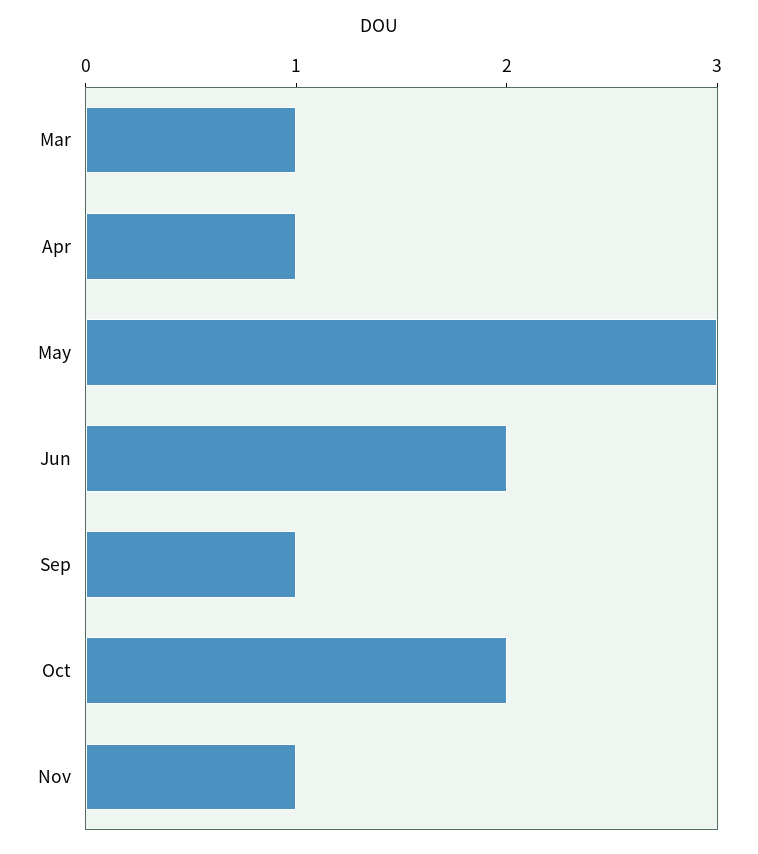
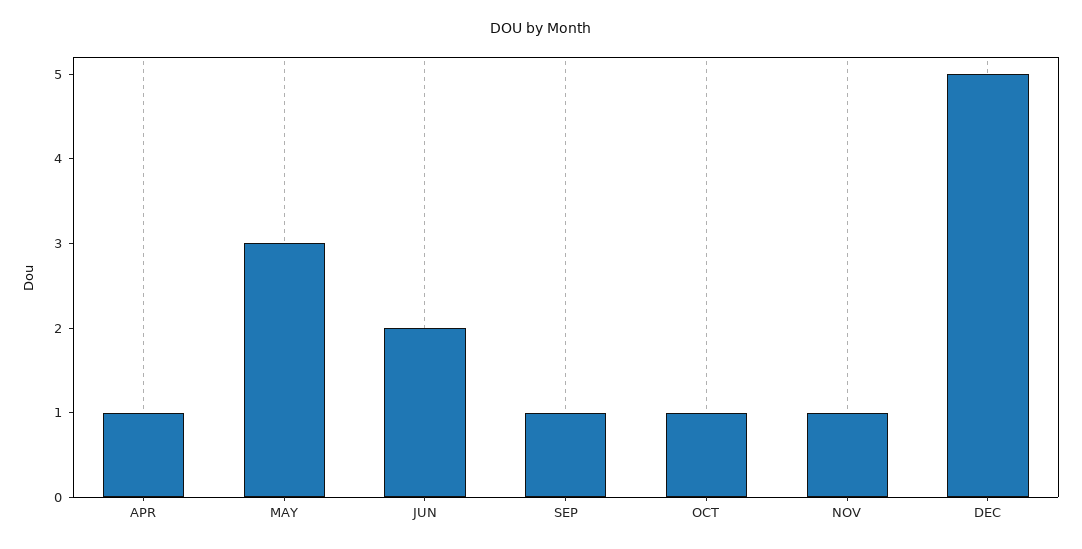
Mar: 1 -> none
Oct: 2 -> 1
DEC: none -> 5

